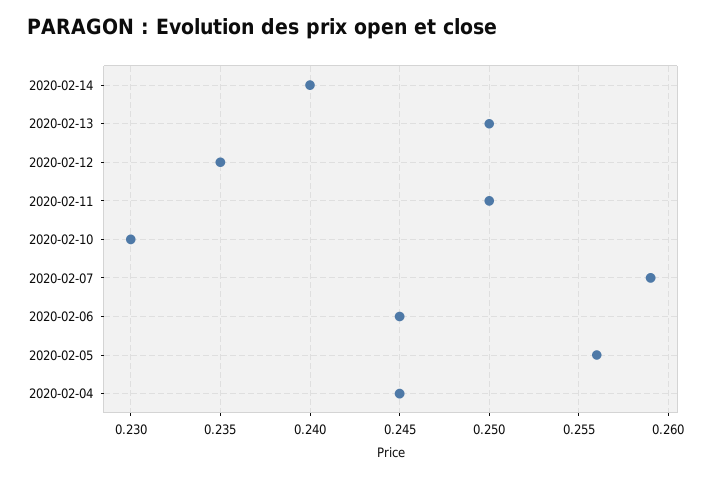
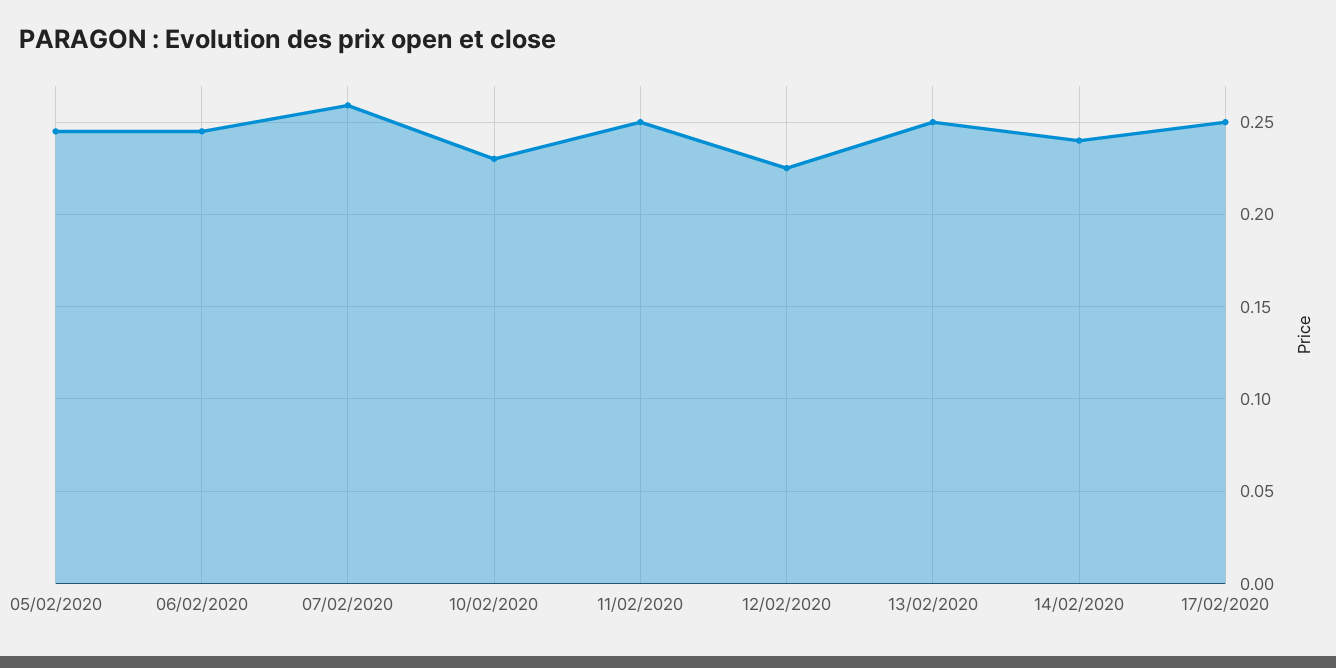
2020-02-12: 0.235 -> 0.225
2020-02-05: 0.256 -> 0.245
2020-02-04: 0.245 -> none
17/02/2020: none -> 0.25

